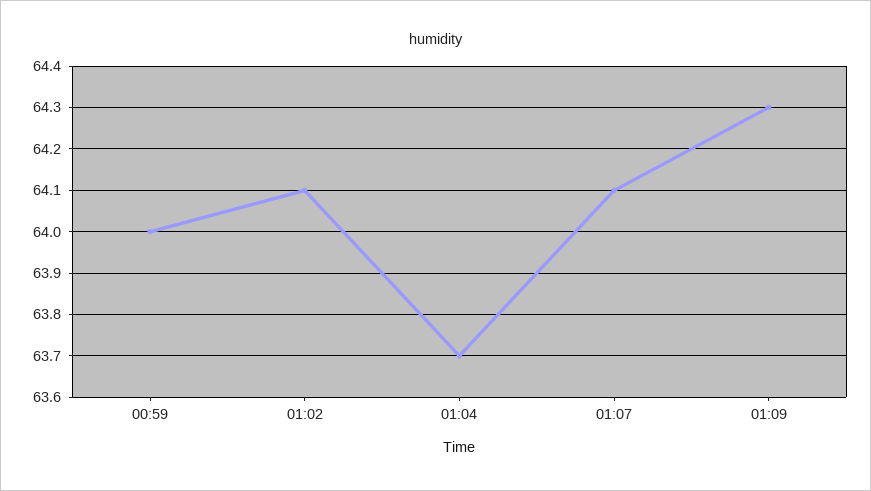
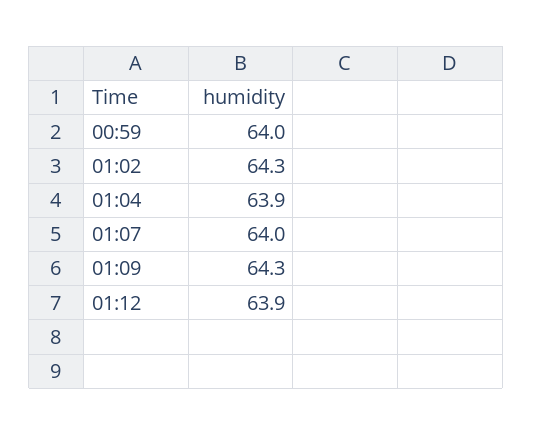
01:02: 64.1 -> 64.3
01:04: 63.7 -> 63.9
01:07: 64.1 -> 64
01:12: none -> 63.9

